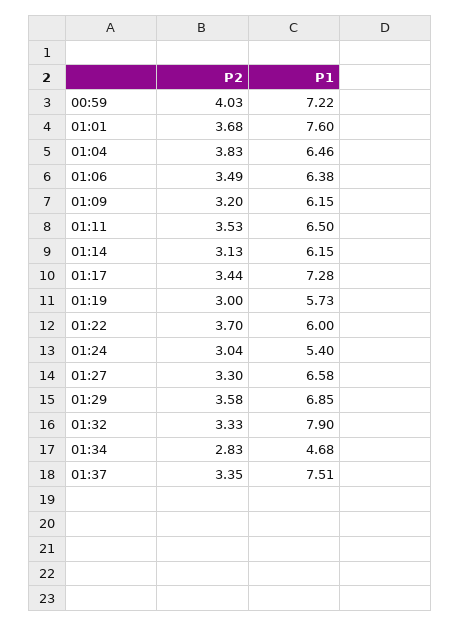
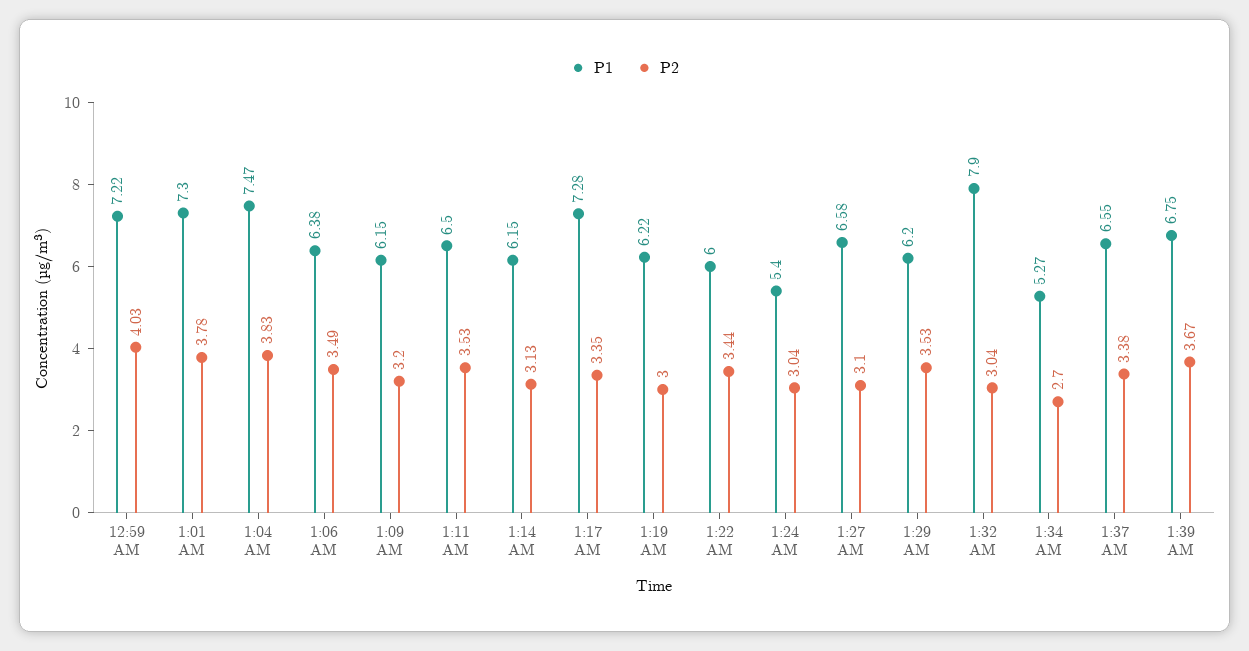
P2, 01:01: 3.68 -> 3.78
P1, 01:01: 7.6 -> 7.3
P1, 01:04: 6.46 -> 7.47
P2, 01:17: 3.44 -> 3.35
P1, 01:19: 5.73 -> 6.22
P2, 01:22: 3.7 -> 3.44
P2, 01:27: 3.3 -> 3.1
P2, 01:29: 3.58 -> 3.53
P1, 01:29: 6.85 -> 6.2
P2, 01:32: 3.33 -> 3.04
P2, 01:34: 2.83 -> 2.7
P1, 01:34: 4.68 -> 5.27
P2, 01:37: 3.35 -> 3.38
P1, 01:37: 7.51 -> 6.55
P1, 1:39 AM: none -> 6.75
P2, 1:39 AM: none -> 3.67

